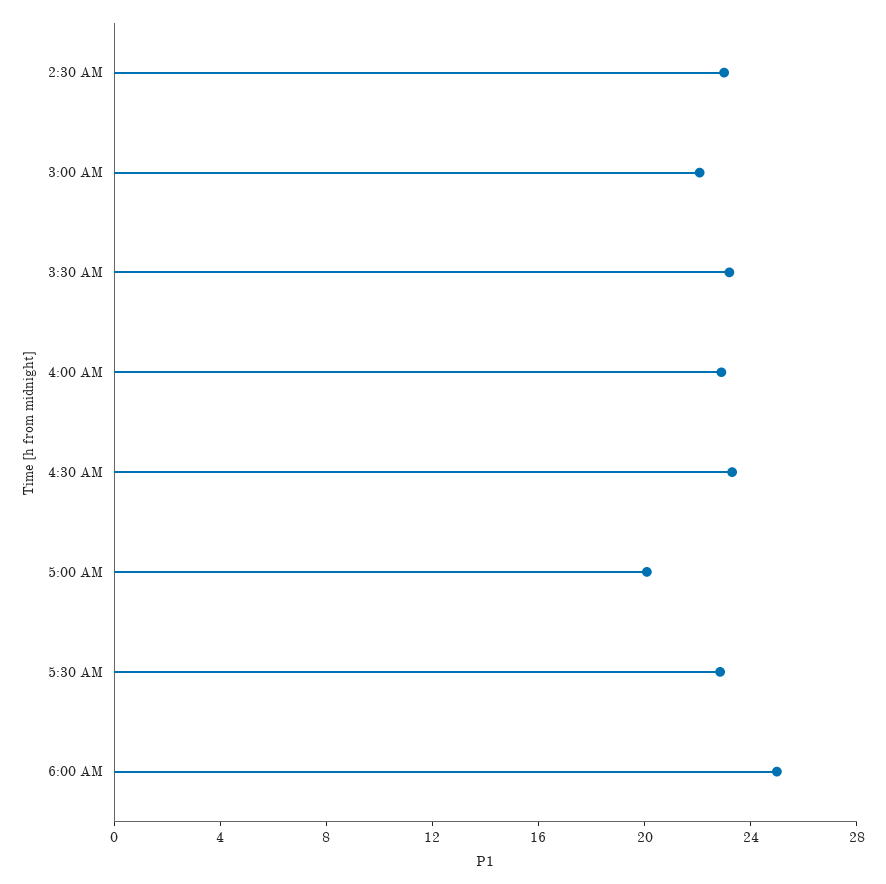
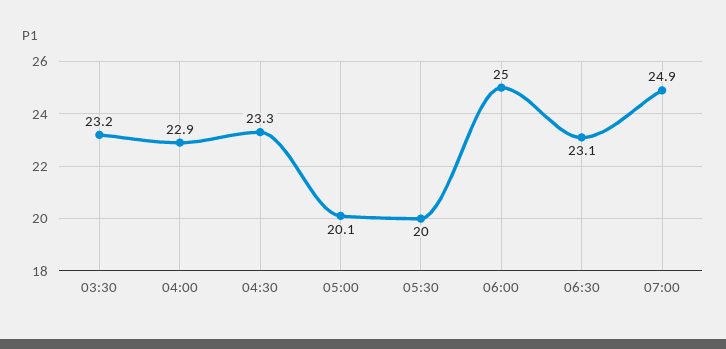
2:30 AM: 23 -> none
3:00 AM: 22 -> none
5:30 AM: 23 -> 20
06:30: none -> 23.1
07:00: none -> 24.9

